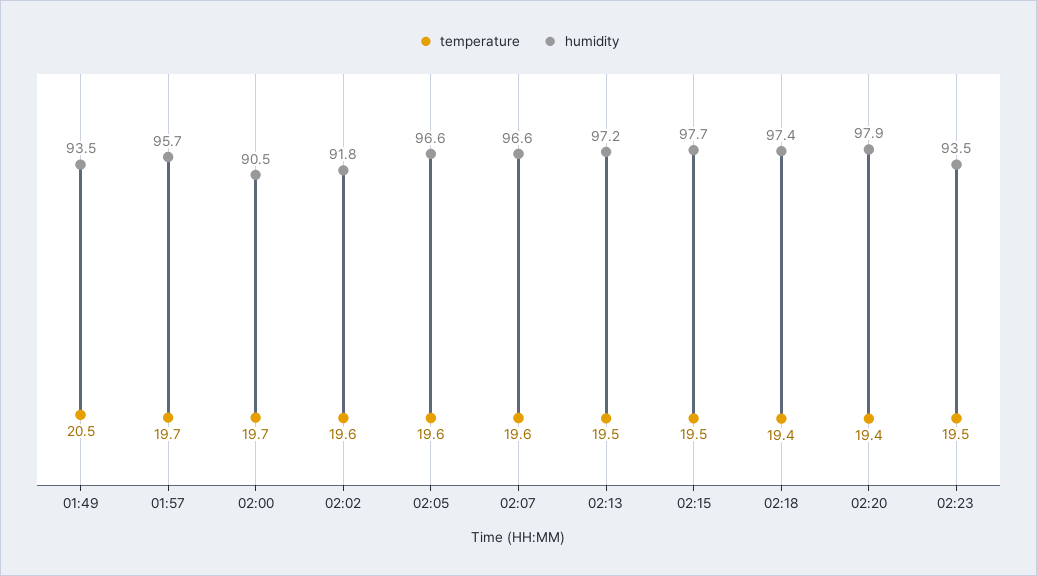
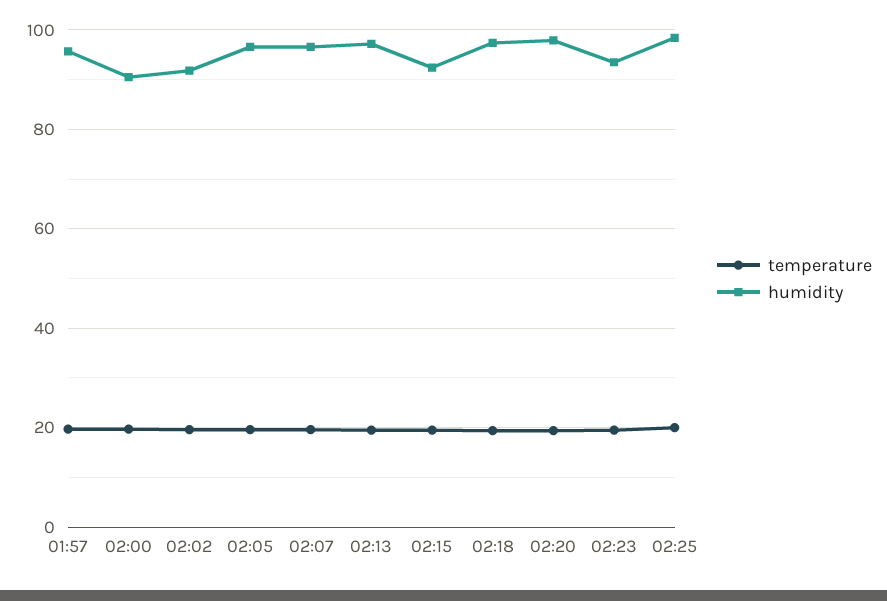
temperature, 01:49: 20.5 -> none
humidity, 01:49: 93.5 -> none
humidity, 02:15: 97.7 -> 92
temperature, 02:25: none -> 20
humidity, 02:25: none -> 98

